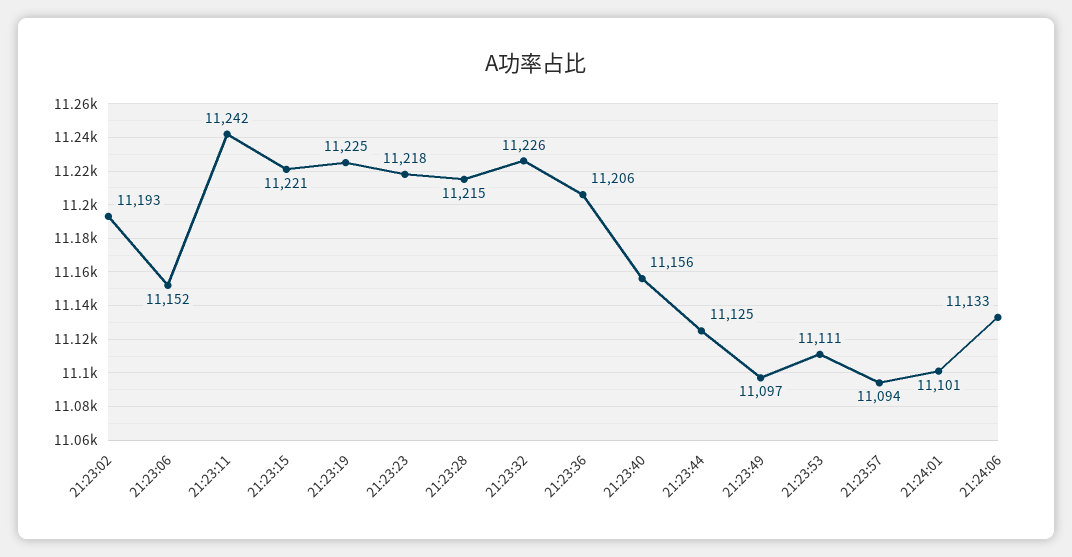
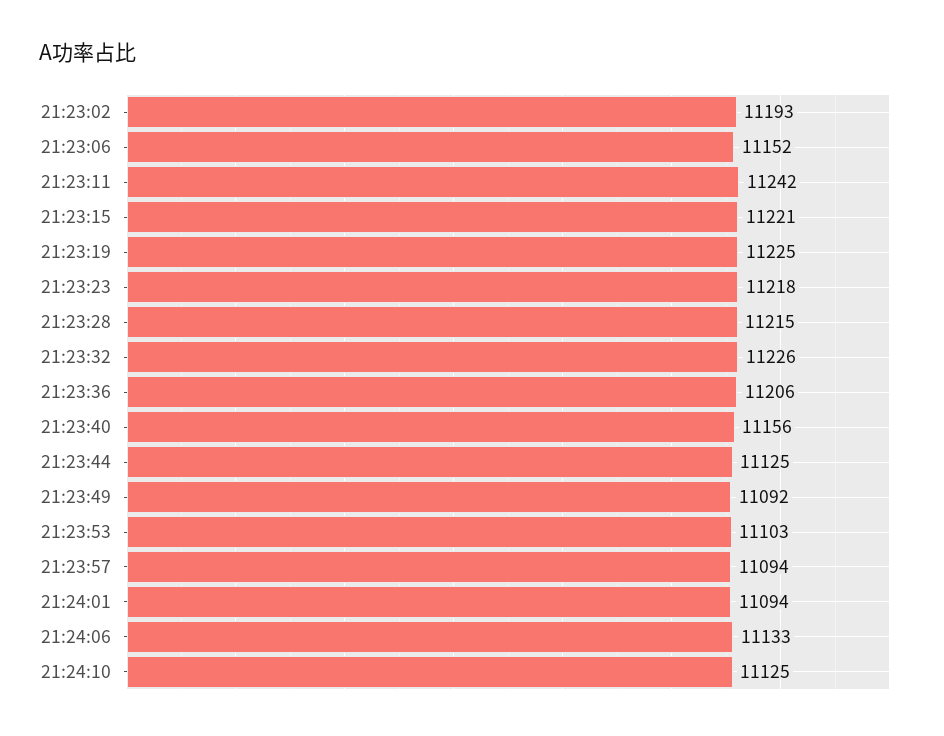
21:23:49: 11097 -> 11092
21:23:53: 11111 -> 11103
21:24:01: 11101 -> 11094
21:24:10: none -> 11125

